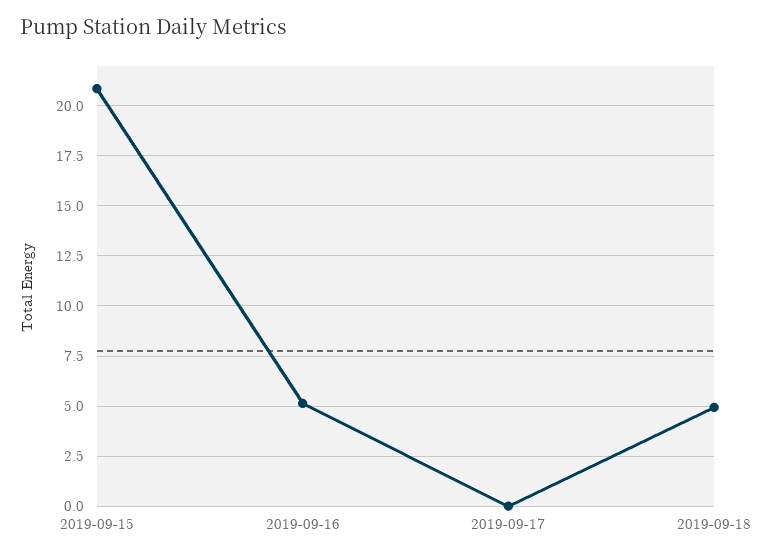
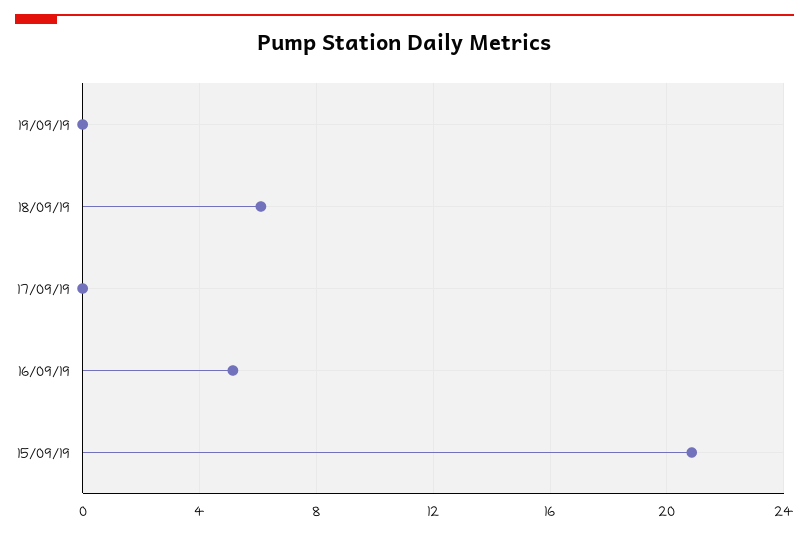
2019-09-18: 5 -> 6
19/09/19: none -> 0

